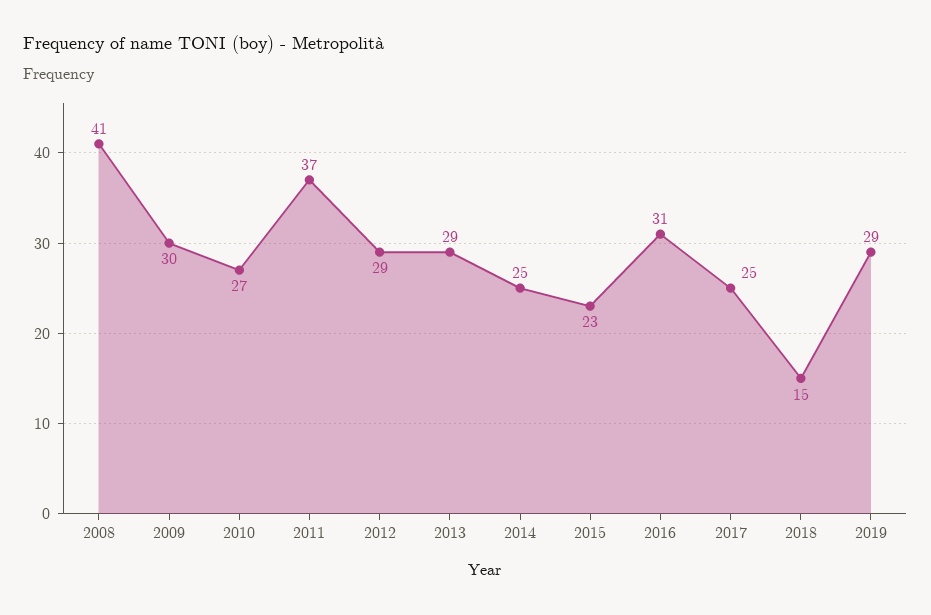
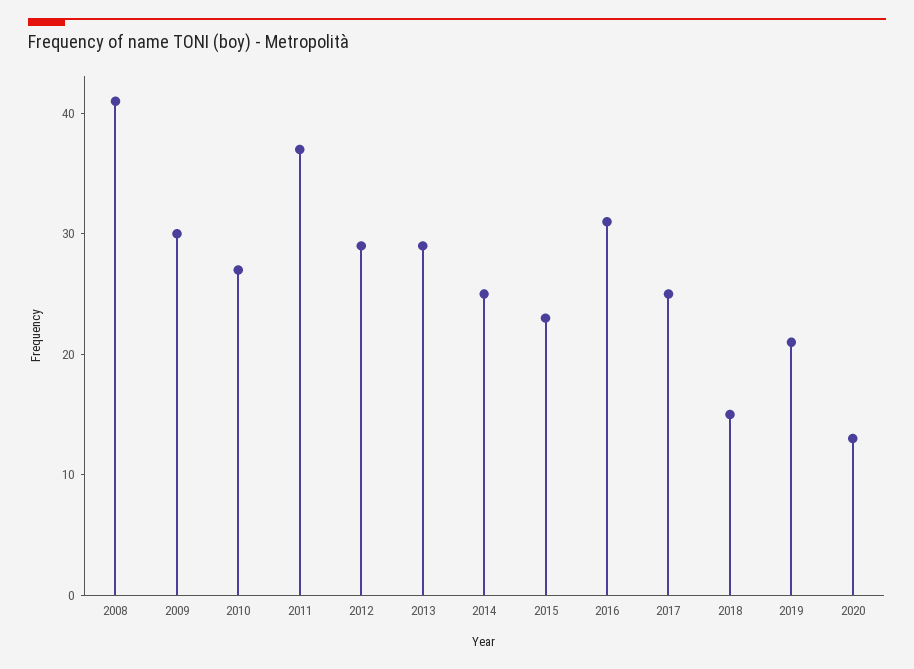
2019: 29 -> 21
2020: none -> 13

